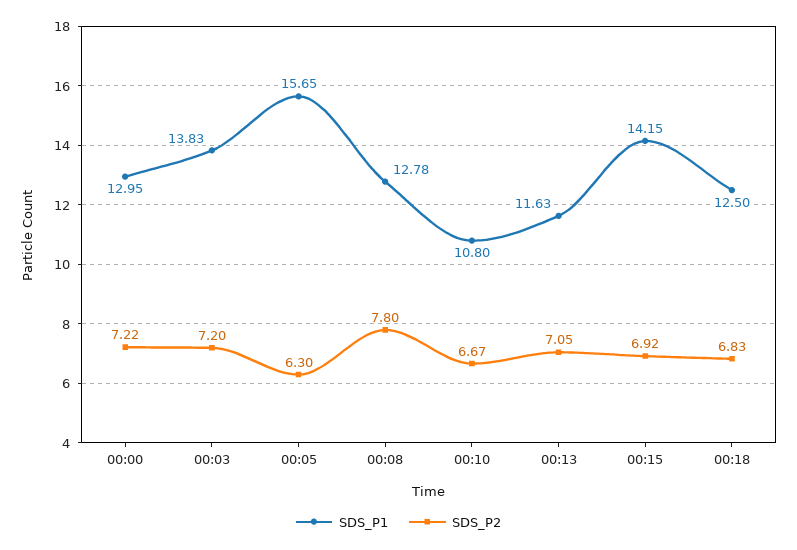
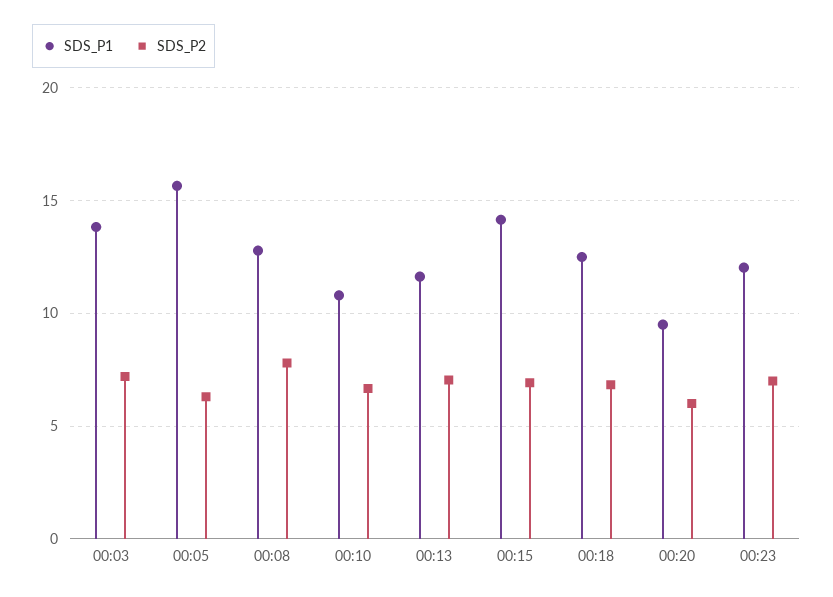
SDS_P1, 00:00: 12.95 -> none
SDS_P2, 00:00: 7.22 -> none
SDS_P1, 00:20: none -> 9.5
SDS_P2, 00:20: none -> 6
SDS_P1, 00:23: none -> 12
SDS_P2, 00:23: none -> 7

